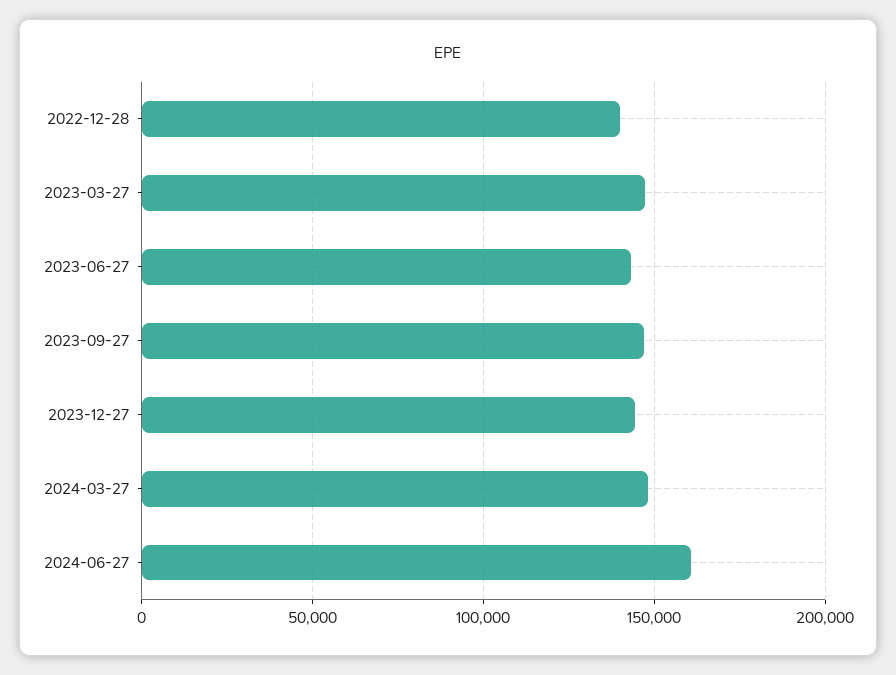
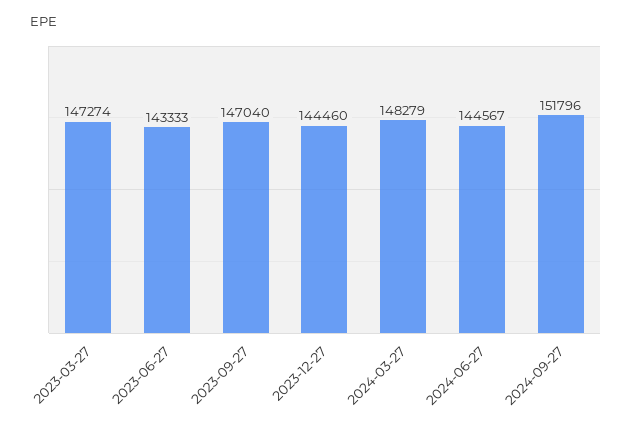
2022-12-28: 140000 -> none
2024-06-27: 160000 -> 144567
2024-09-27: none -> 151796

